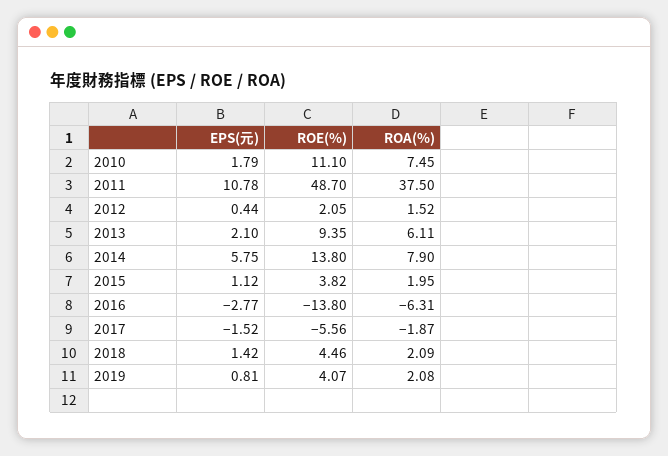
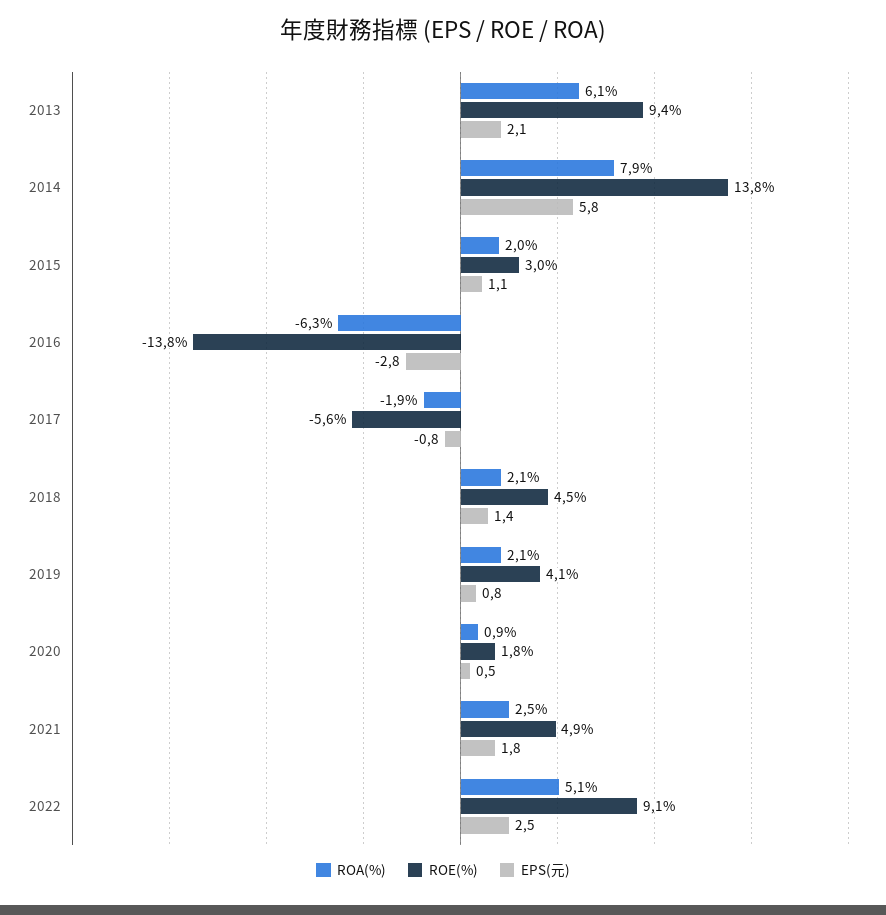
EPS(元), 2010: 1.79 -> none
ROE(%), 2010: 11.1 -> none
ROA(%), 2010: 7.45 -> none
EPS(元), 2011: 10.78 -> none
ROE(%), 2011: 48.7 -> none
ROA(%), 2011: 37.5 -> none
EPS(元), 2012: 0.44 -> none
ROE(%), 2012: 2.05 -> none
ROA(%), 2012: 1.52 -> none
ROE(%), 2015: 3.82 -> 3
EPS(元), 2017: -1.52 -> -0.8
ROA(%), 2020: none -> 0.9
ROE(%), 2020: none -> 1.8
EPS(元), 2020: none -> 0.5
ROA(%), 2021: none -> 2.5
ROE(%), 2021: none -> 4.9
EPS(元), 2021: none -> 1.8
ROA(%), 2022: none -> 5.1
ROE(%), 2022: none -> 9.1
EPS(元), 2022: none -> 2.5

